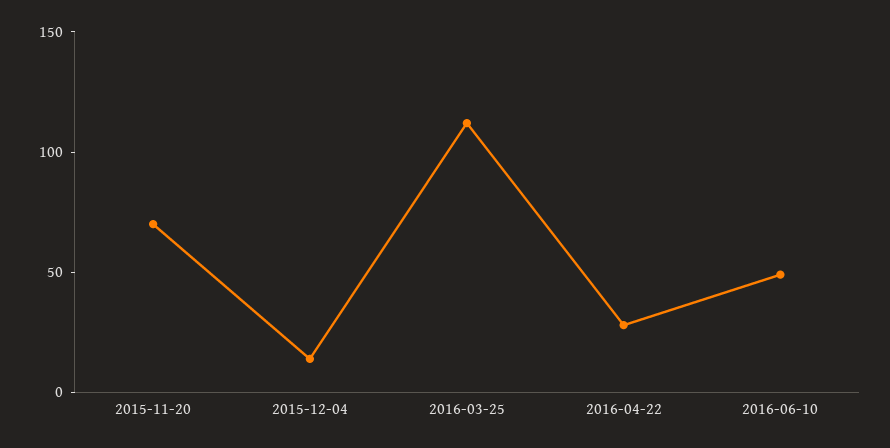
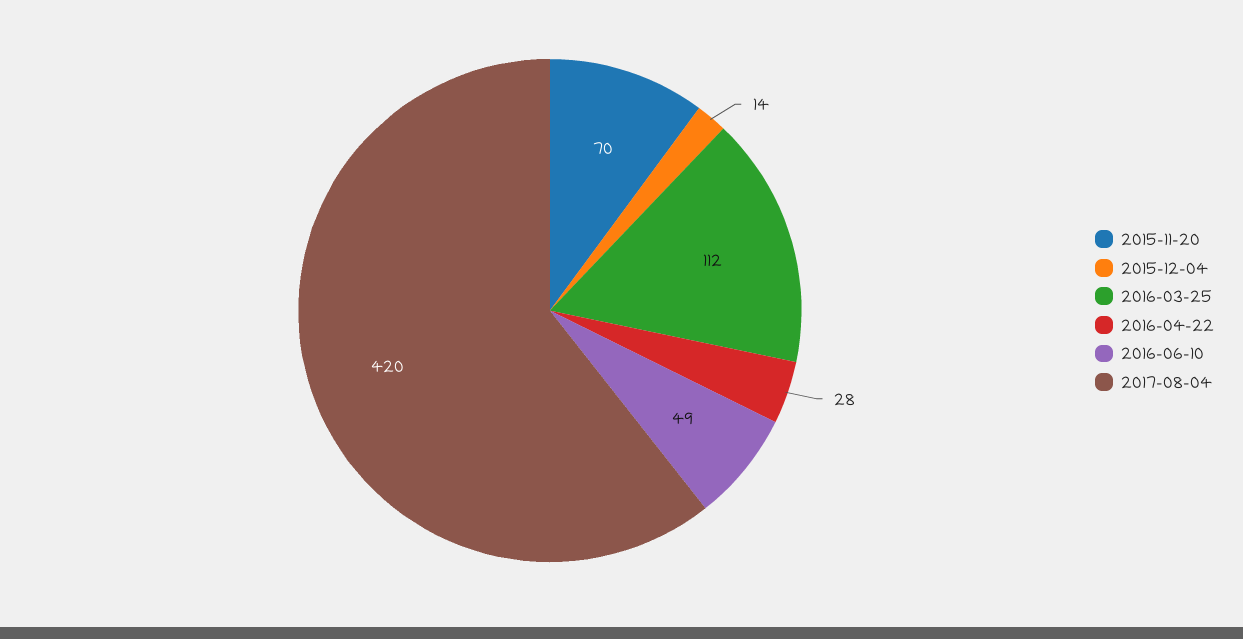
2017-08-04: none -> 420

